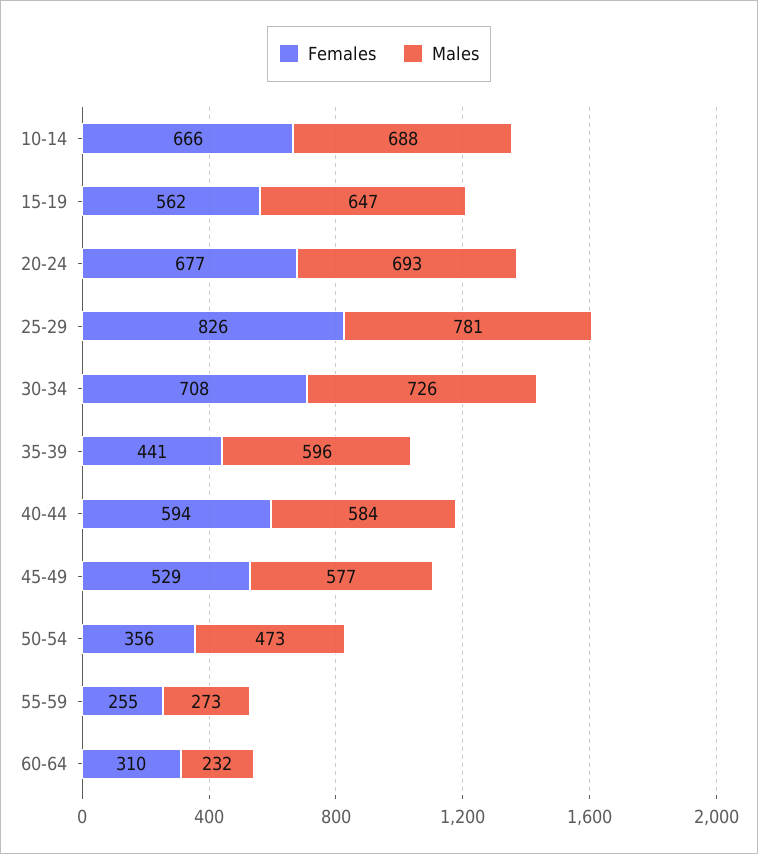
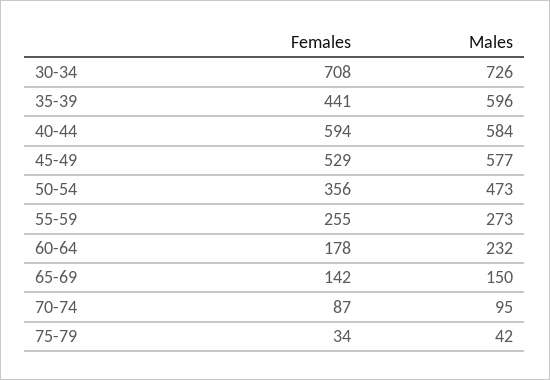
Females, 10-14: 666 -> none
Males, 10-14: 688 -> none
Females, 15-19: 562 -> none
Males, 15-19: 647 -> none
Females, 20-24: 677 -> none
Males, 20-24: 693 -> none
Females, 25-29: 826 -> none
Males, 25-29: 781 -> none
Females, 60-64: 310 -> 178
Females, 65-69: none -> 142
Males, 65-69: none -> 150
Females, 70-74: none -> 87
Males, 70-74: none -> 95
Females, 75-79: none -> 34
Males, 75-79: none -> 42

